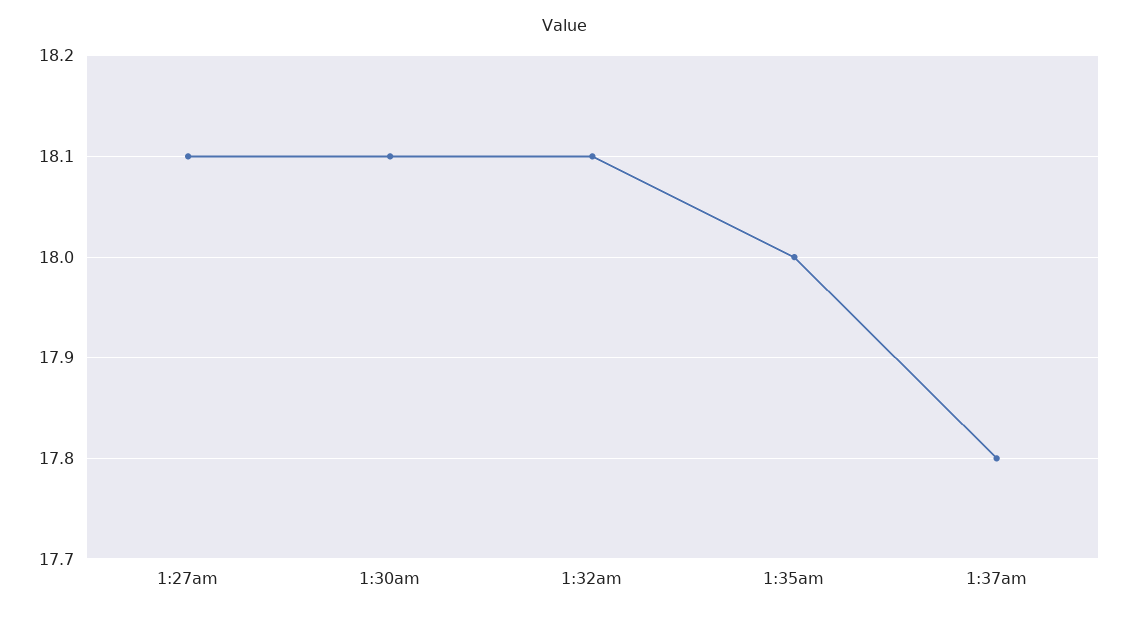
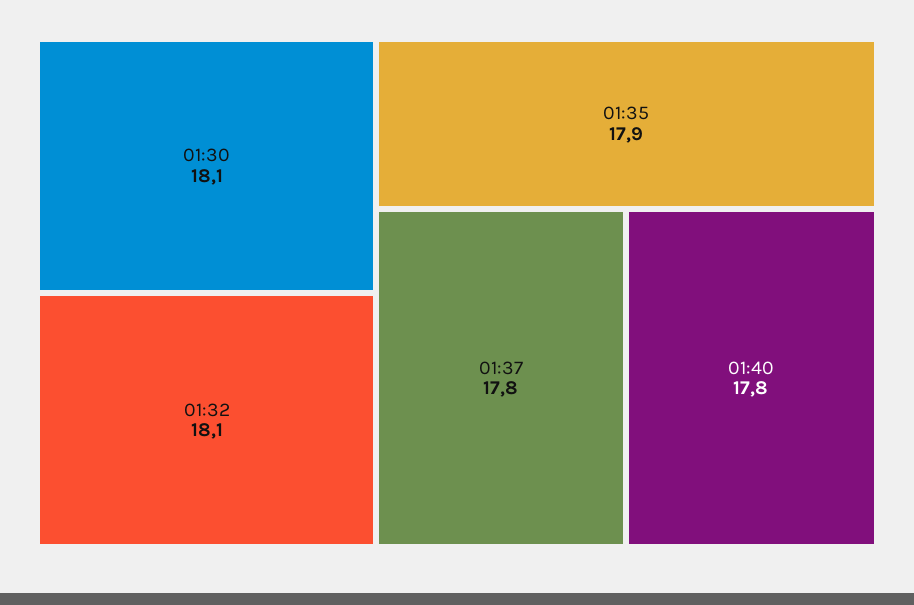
1:27am: 18.1 -> none
1:35am: 18 -> 17.9
01:40: none -> 17.8

